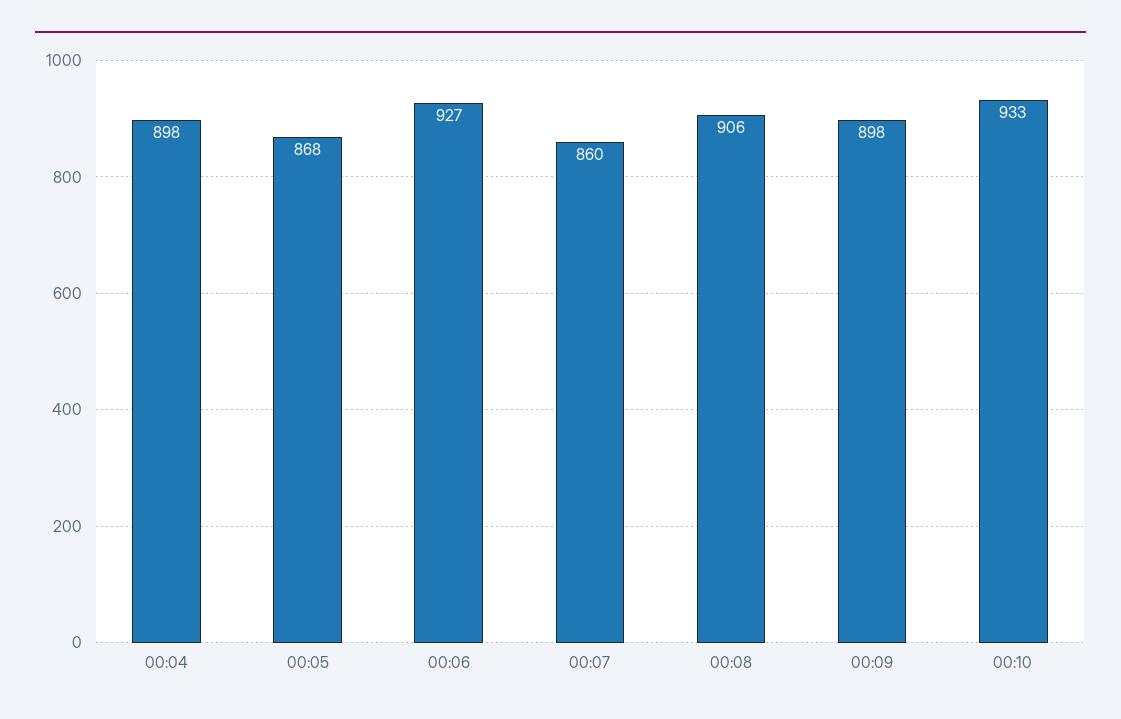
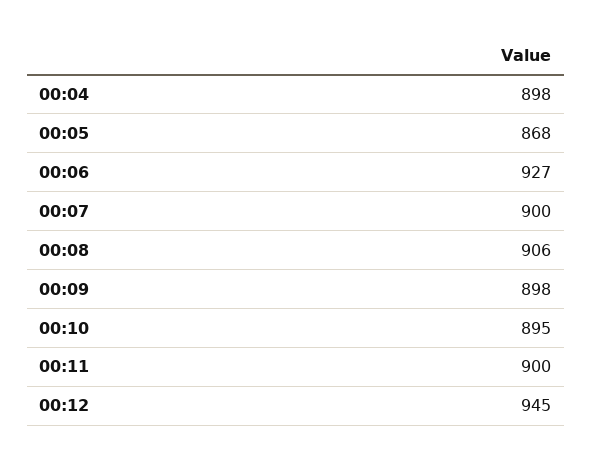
00:07: 860 -> 900
00:10: 933 -> 895
00:11: none -> 900
00:12: none -> 945

